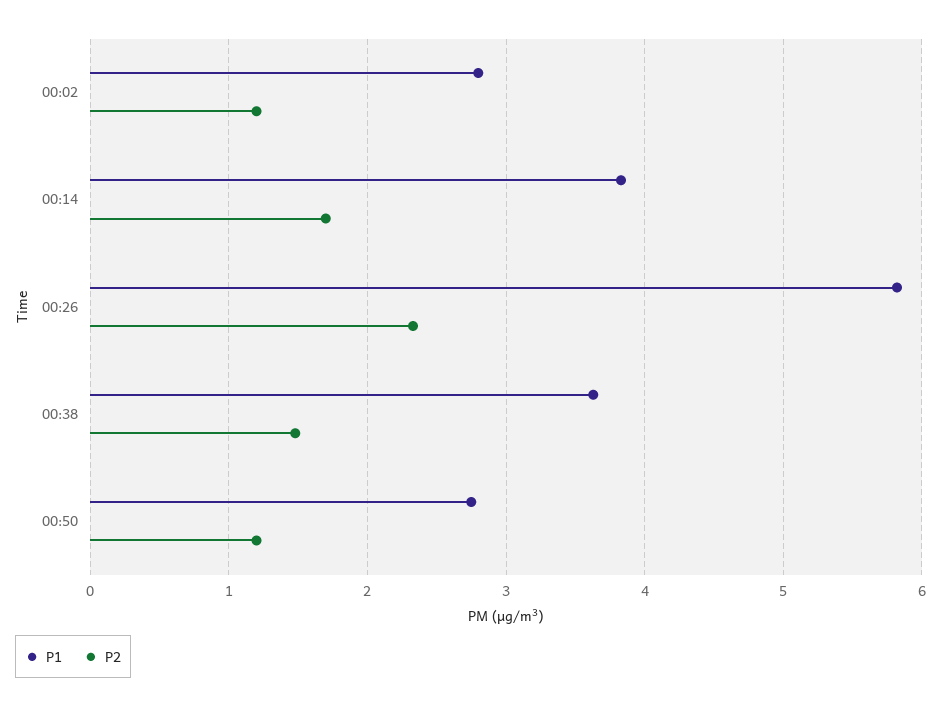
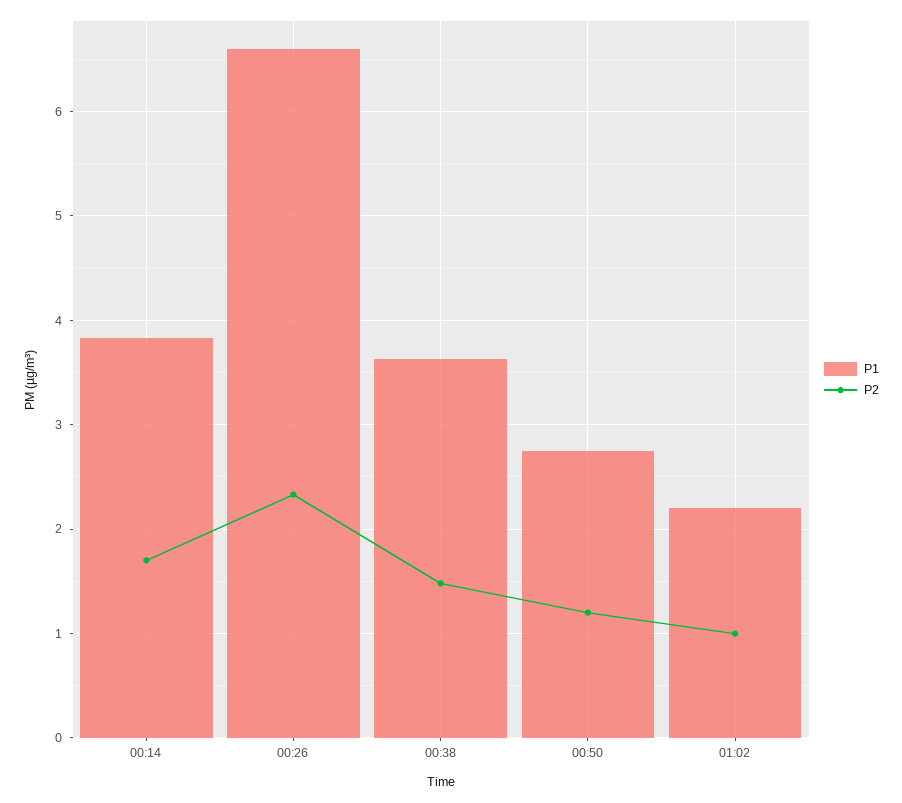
P1, 00:02: 2.8 -> none
P2, 00:02: 1.2 -> none
P1, 00:26: 5.8 -> 6.6
P1, 01:02: none -> 2.2
P2, 01:02: none -> 1

